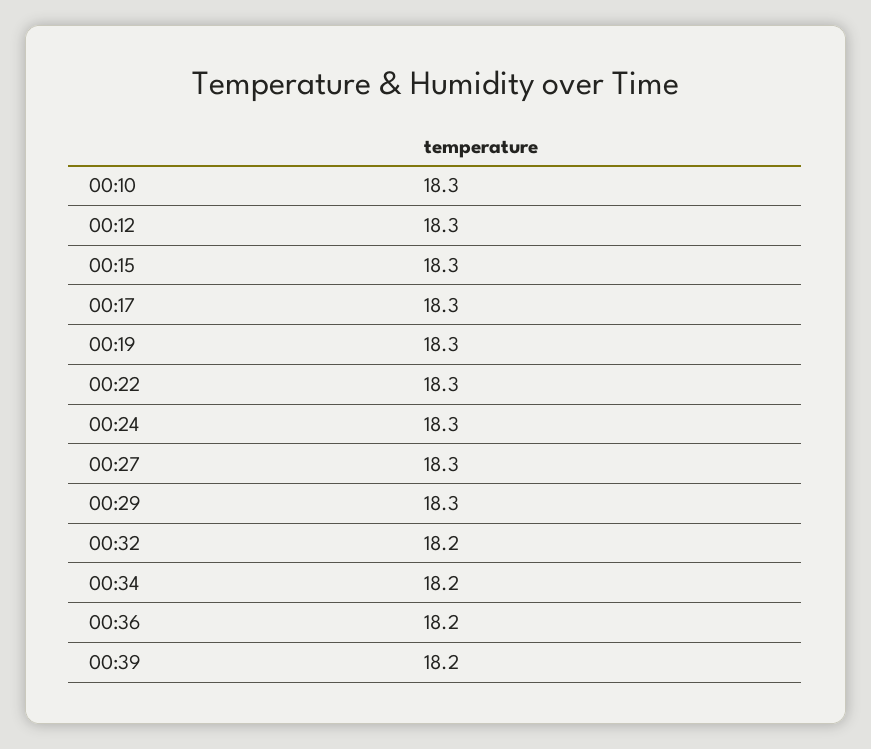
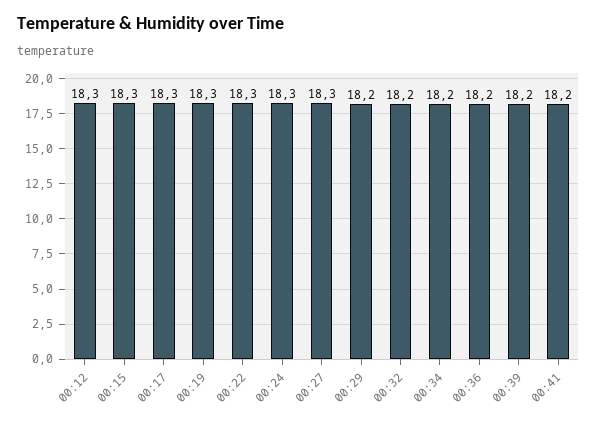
00:10: 18.3 -> none
00:29: 18.3 -> 18.2
00:41: none -> 18.2

